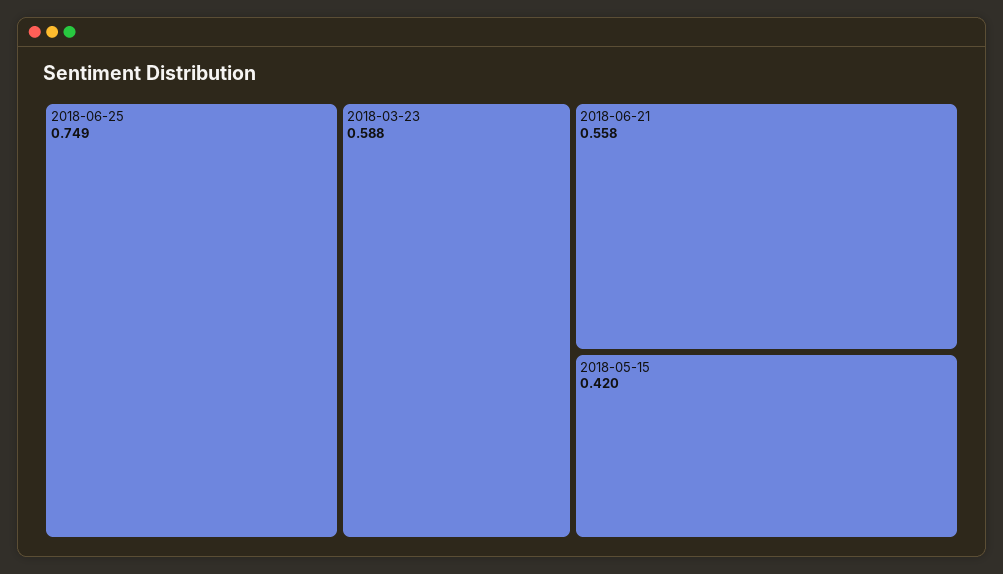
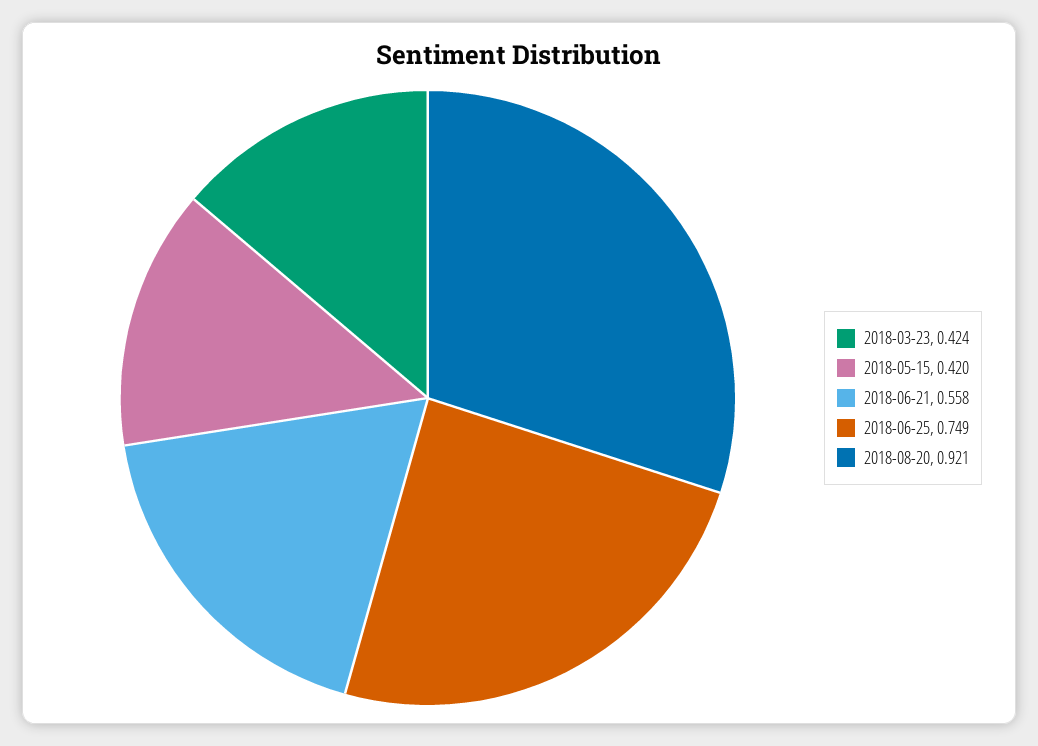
2018-03-23: 0.588 -> 0.424
2018-08-20: none -> 0.921

